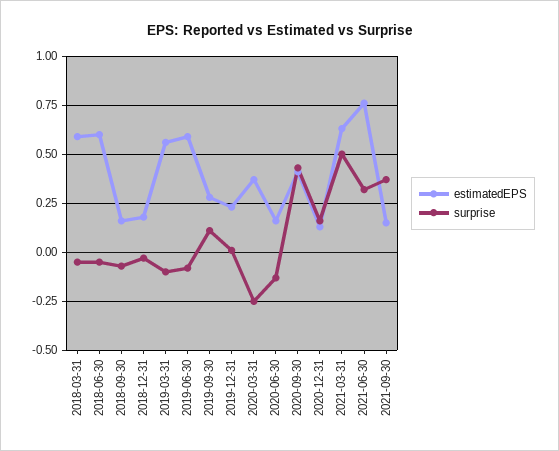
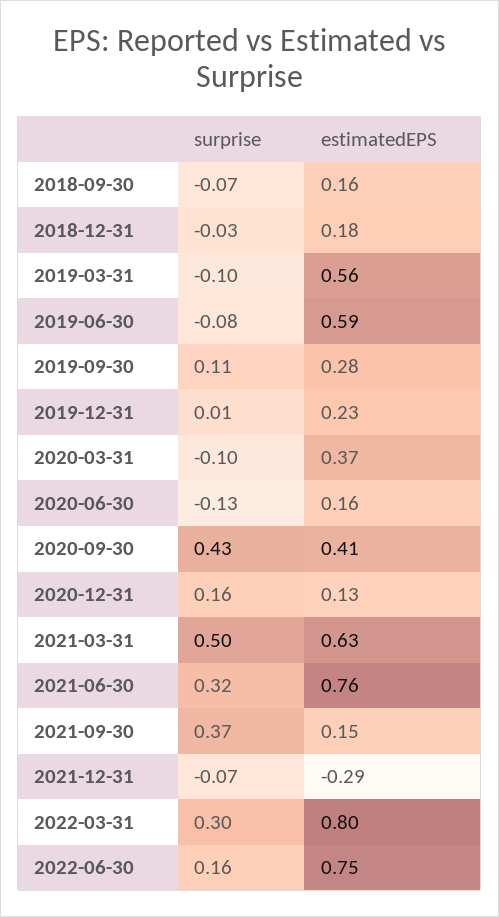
estimatedEPS, 2018-03-31: 0.6 -> none
surprise, 2018-03-31: -0.05 -> none
estimatedEPS, 2018-06-30: 0.6 -> none
surprise, 2018-06-30: -0.05 -> none
surprise, 2020-03-31: -0.25 -> -0.1
surprise, 2021-12-31: none -> -0.07
estimatedEPS, 2021-12-31: none -> -0.29
surprise, 2022-03-31: none -> 0.3
estimatedEPS, 2022-03-31: none -> 0.8
surprise, 2022-06-30: none -> 0.16
estimatedEPS, 2022-06-30: none -> 0.75

